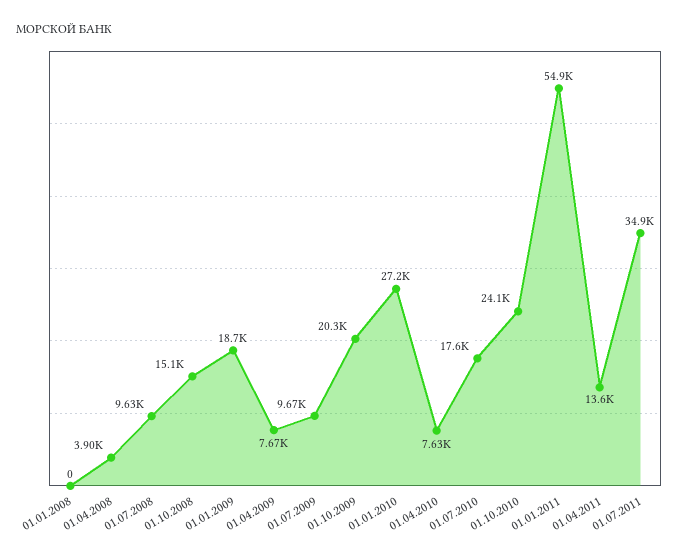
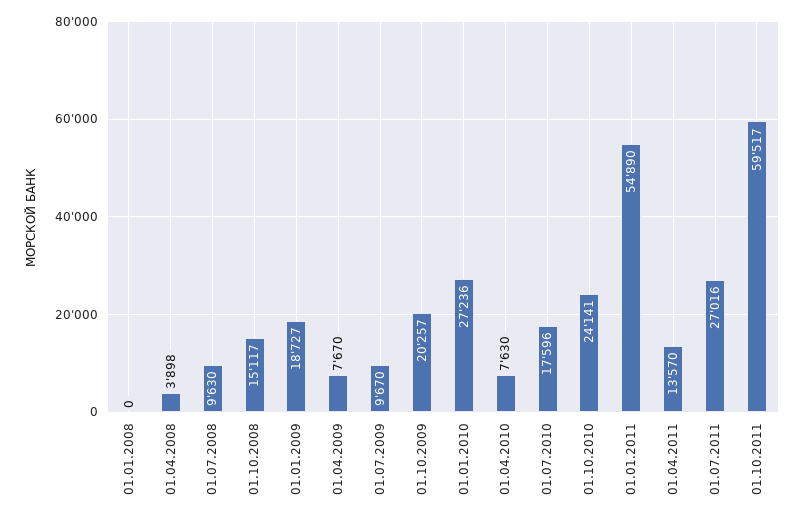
01.07.2011: 34900 -> 27016
01.10.2011: none -> 59517

